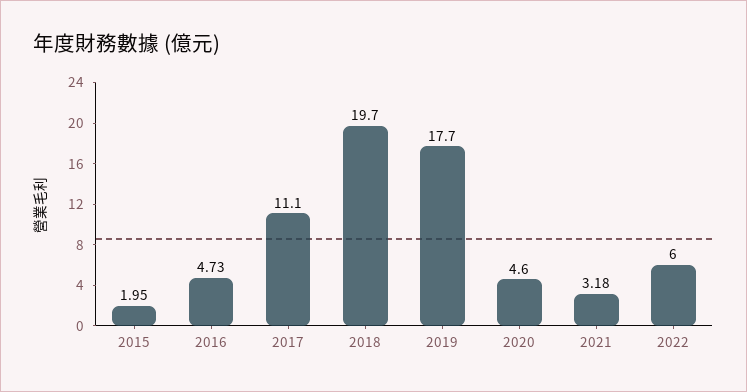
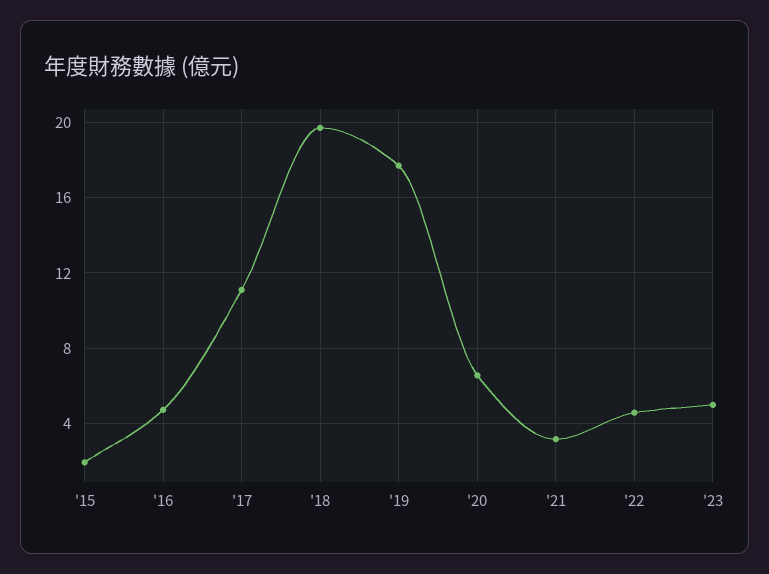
2020: 4.6 -> 6.5
2022: 6 -> 4.5
'23: none -> 5

